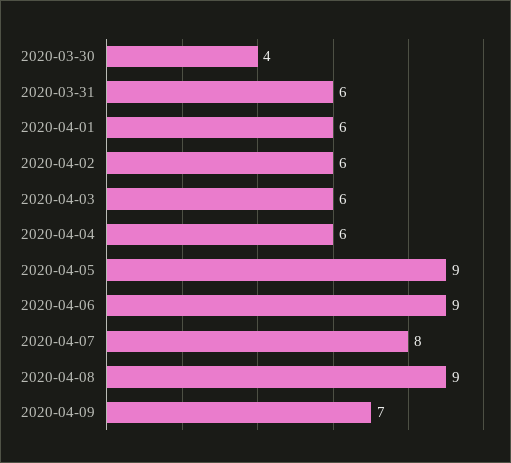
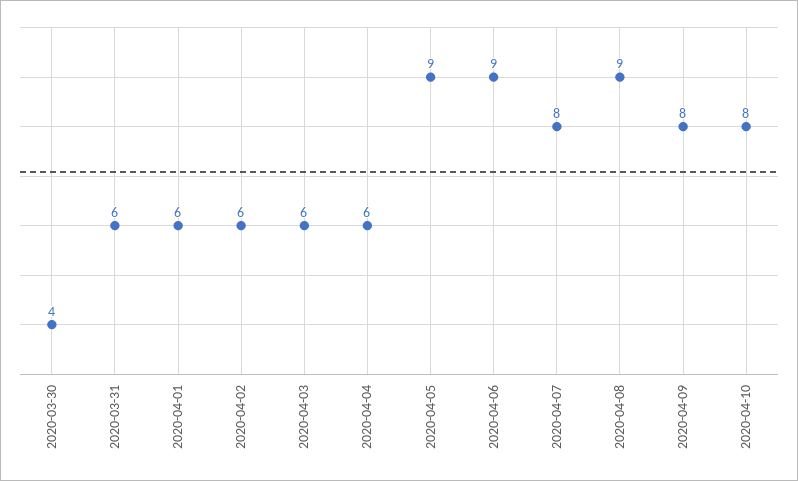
2020-04-09: 7 -> 8
2020-04-10: none -> 8

